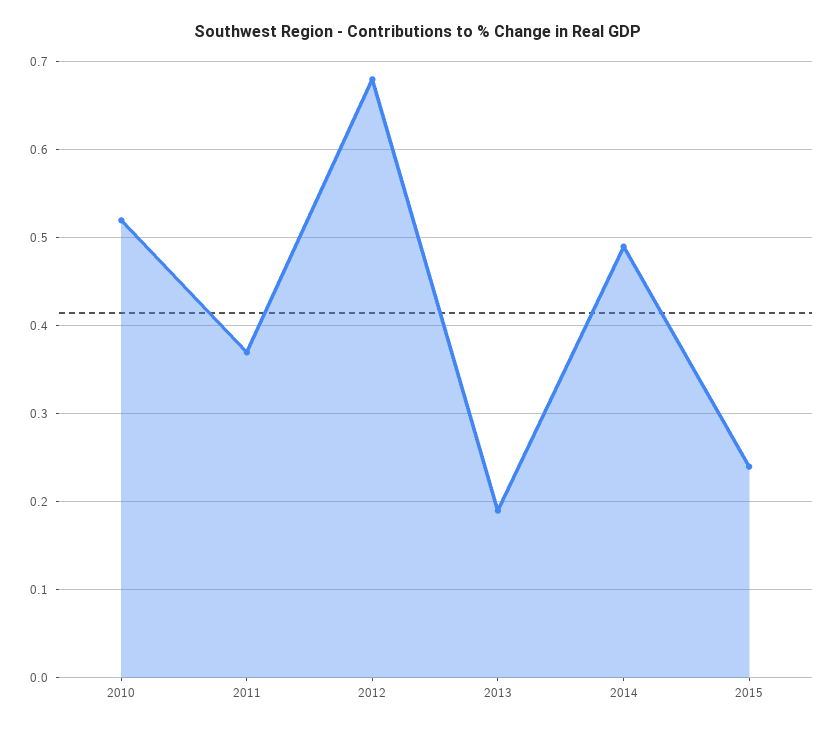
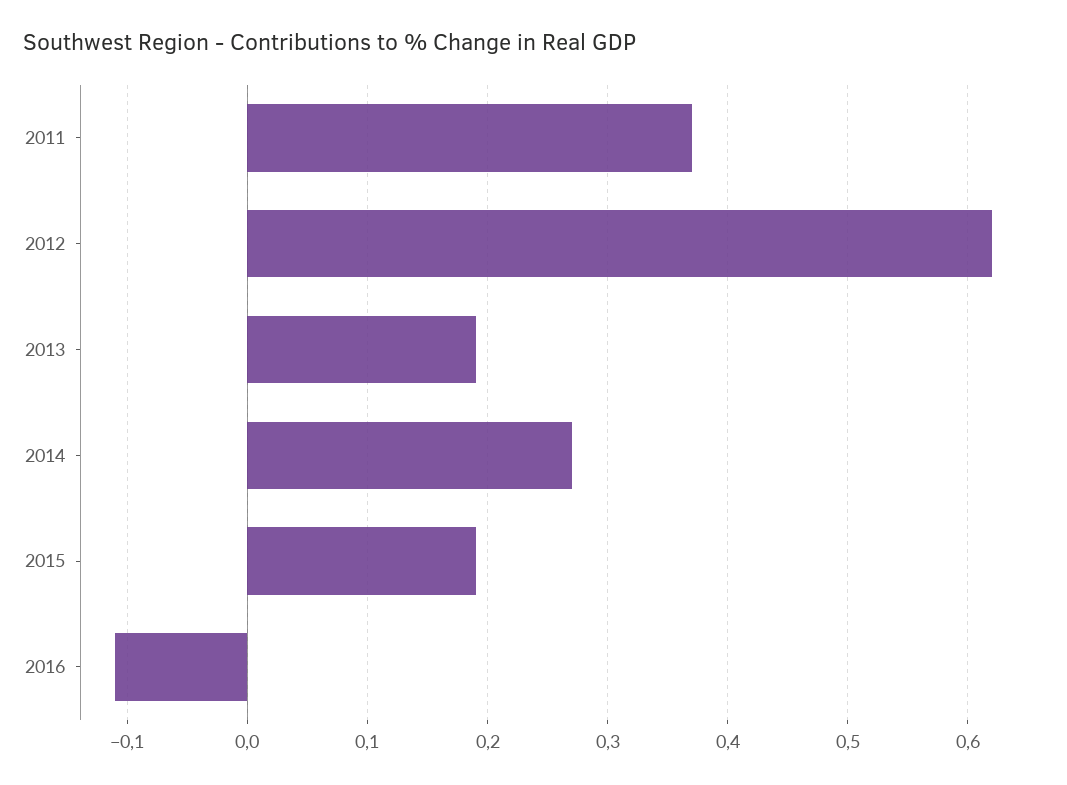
2010: 0.52 -> none
2012: 0.68 -> 0.62
2014: 0.49 -> 0.27
2015: 0.24 -> 0.19
2016: none -> -0.11

